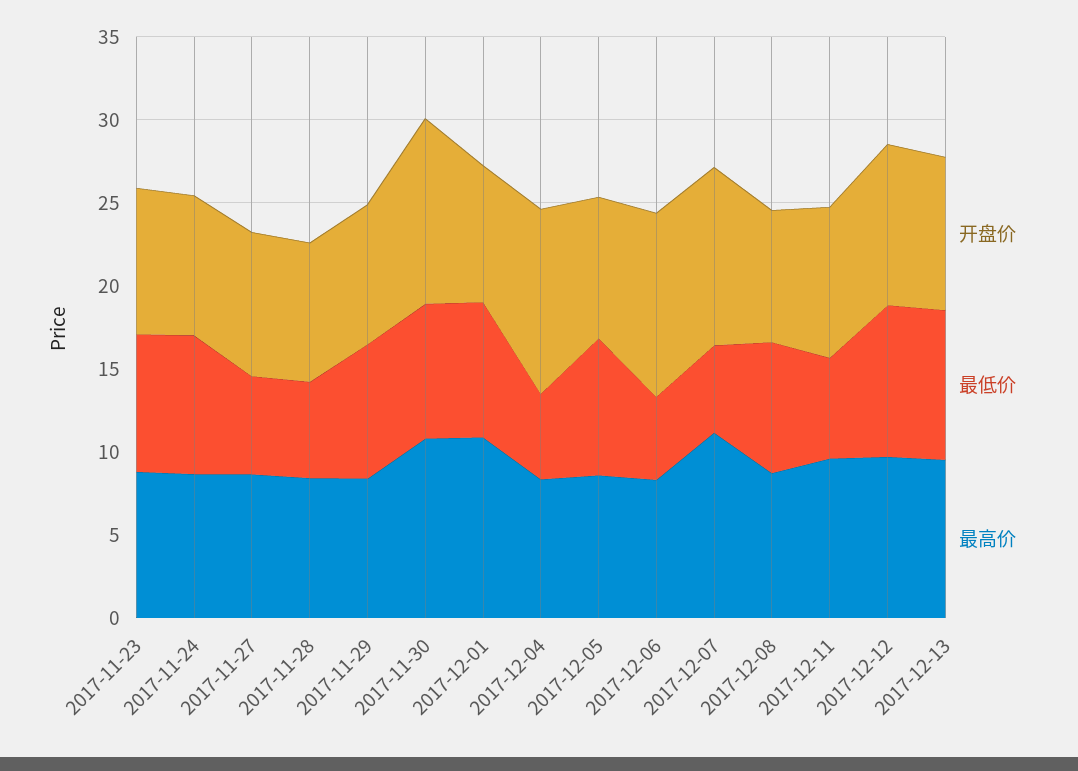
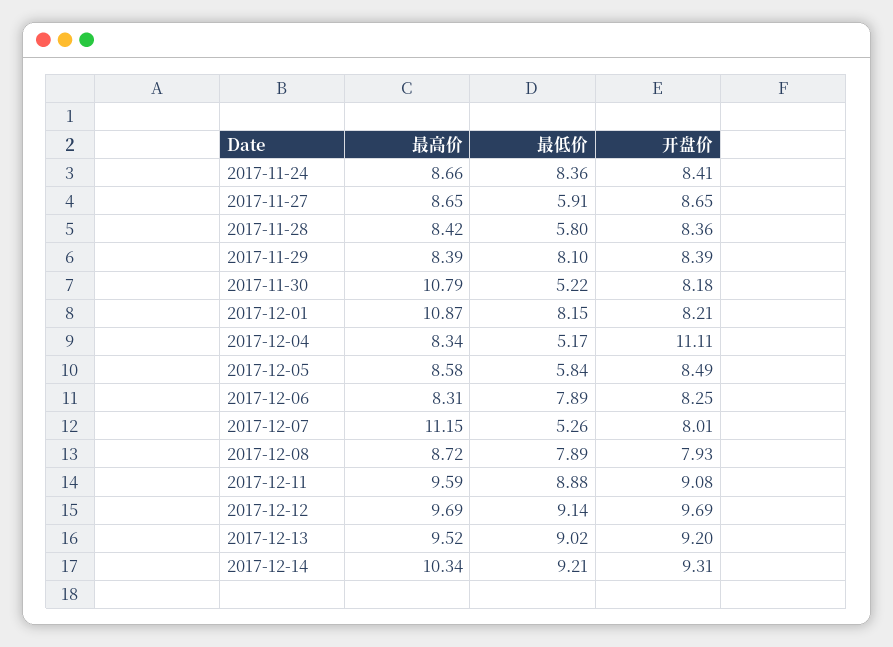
开盘价, 2017-11-23: 9 -> none
最低价, 2017-11-23: 8 -> none
最高价, 2017-11-23: 9 -> none
开盘价, 2017-11-30: 11 -> 8.18
最低价, 2017-11-30: 8 -> 5.22
最低价, 2017-12-05: 8 -> 5.84
开盘价, 2017-12-06: 11 -> 8.25
最低价, 2017-12-06: 5 -> 7.89
开盘价, 2017-12-07: 11 -> 8.01
最低价, 2017-12-11: 6 -> 8.88
最高价, 2017-12-14: none -> 10.34
最低价, 2017-12-14: none -> 9.21
开盘价, 2017-12-14: none -> 9.31

